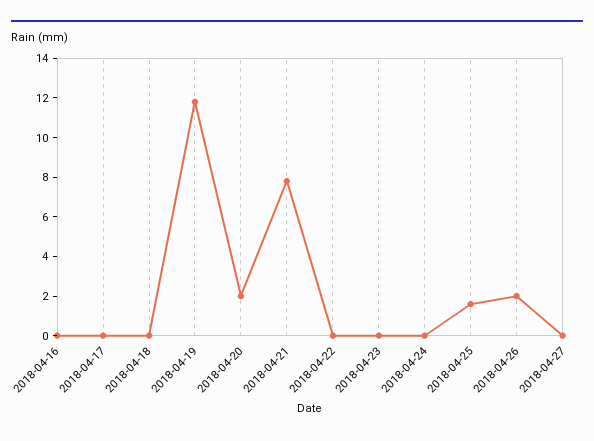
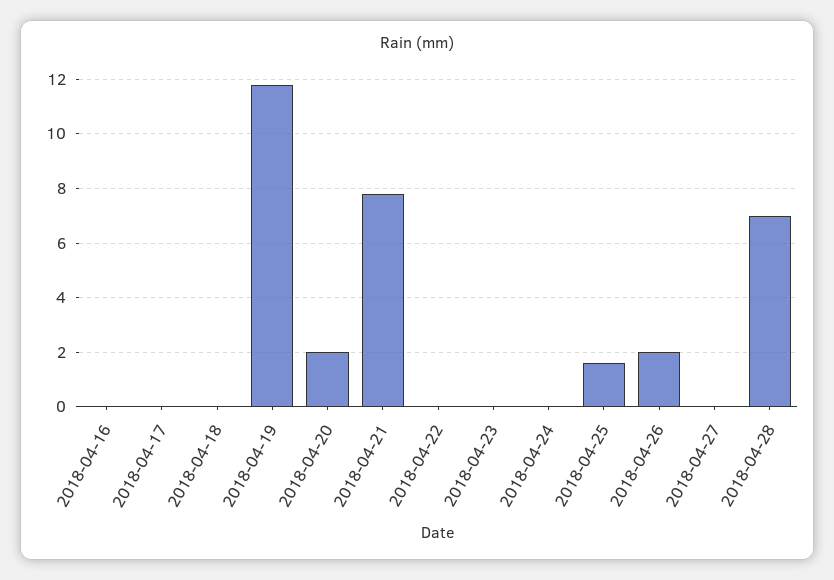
2018-04-28: none -> 7

